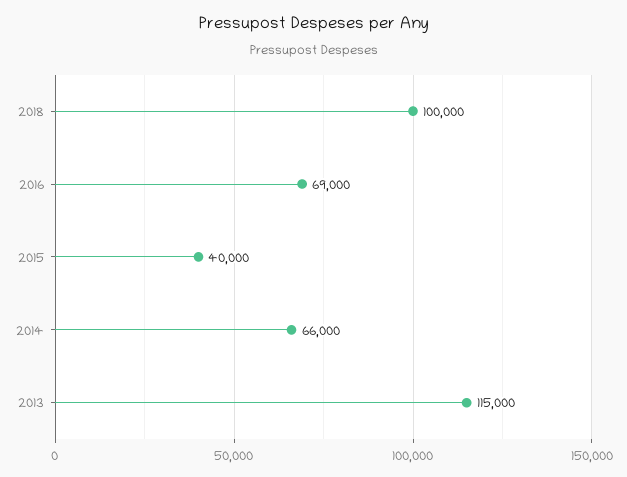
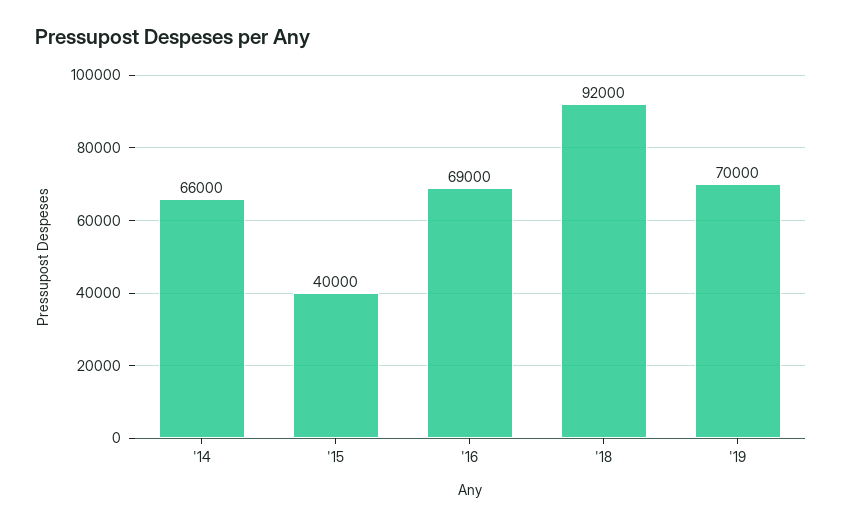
2018: 100000 -> 92000
2013: 115000 -> none
'19: none -> 70000

